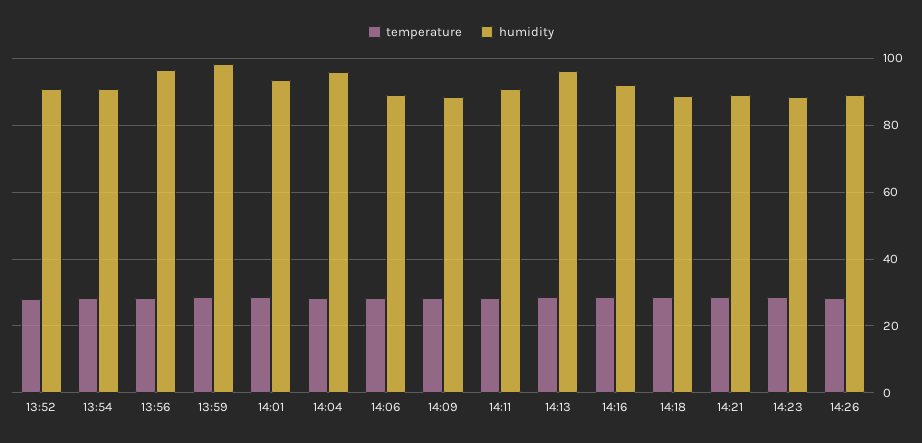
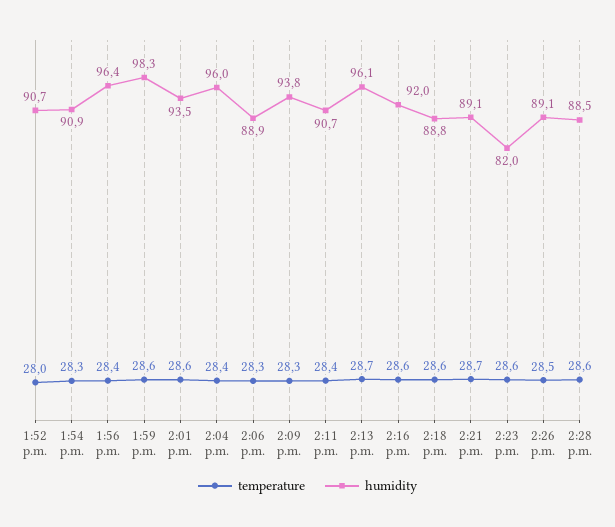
humidity, 14:09: 88 -> 93.8
humidity, 14:23: 88 -> 82
temperature, 2:28 p.m.: none -> 28.6
humidity, 2:28 p.m.: none -> 88.5

